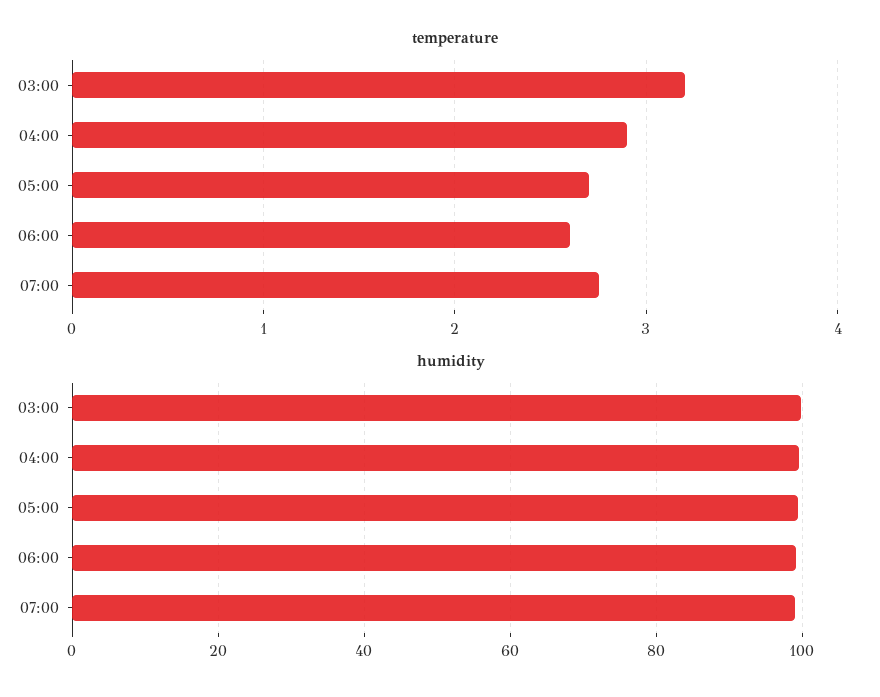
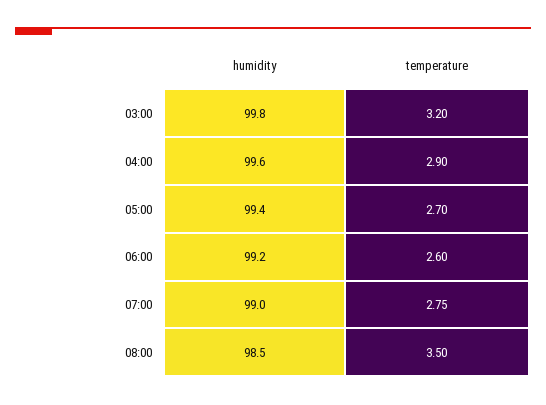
humidity, 08:00: none -> 98.5
temperature, 08:00: none -> 3.5

